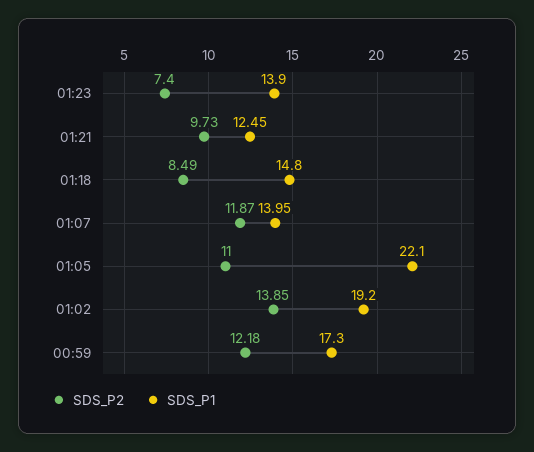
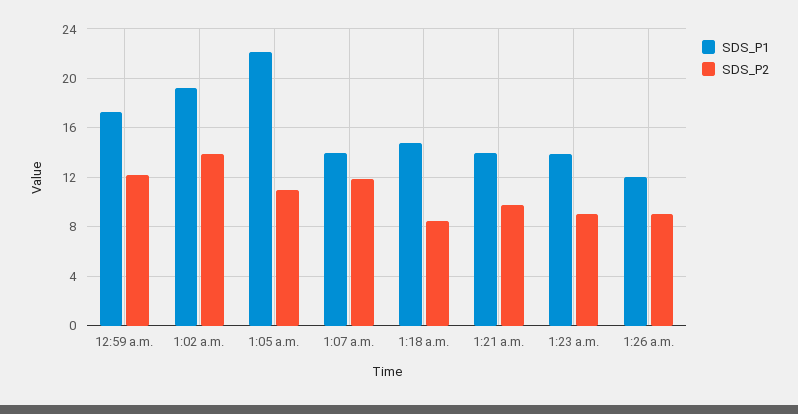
SDS_P2, 01:23: 7.4 -> 9
SDS_P1, 01:21: 12.45 -> 14
SDS_P1, 1:26 a.m.: none -> 12
SDS_P2, 1:26 a.m.: none -> 9

